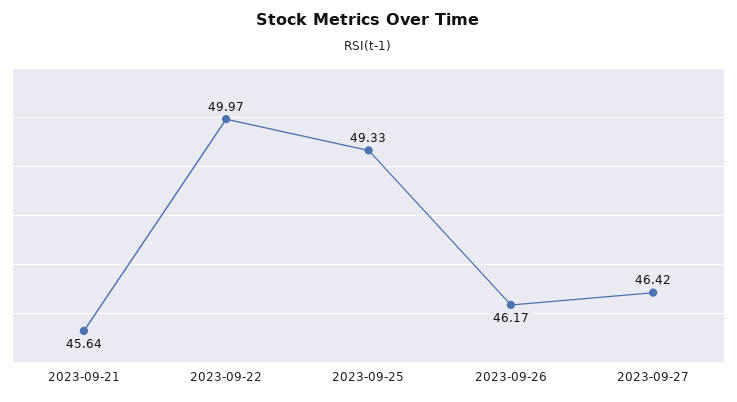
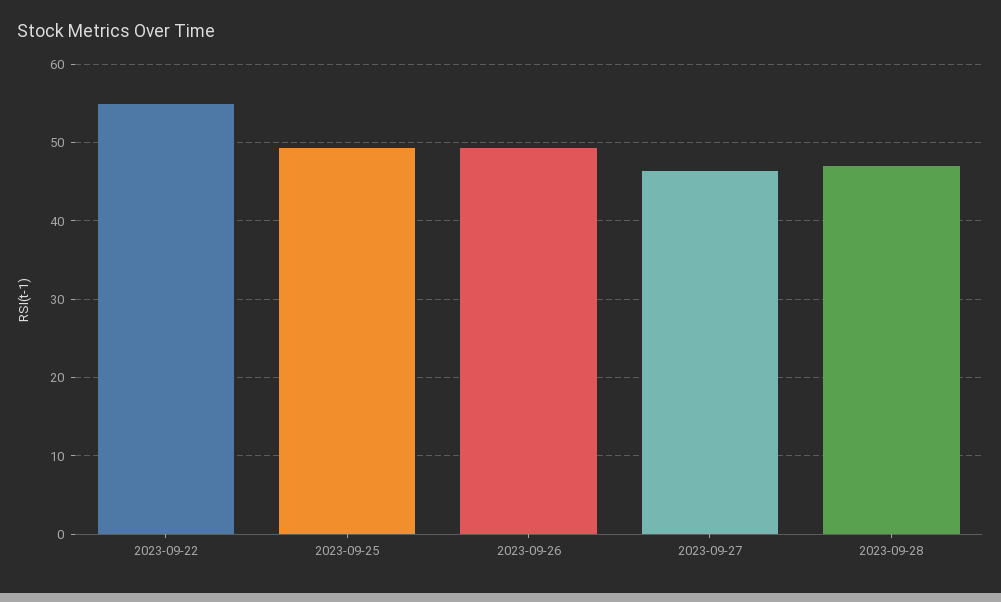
2023-09-21: 45.64 -> none
2023-09-22: 49.97 -> 55
2023-09-26: 46.17 -> 49
2023-09-28: none -> 47

